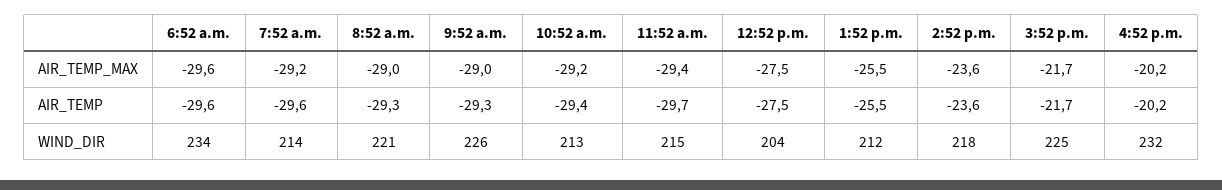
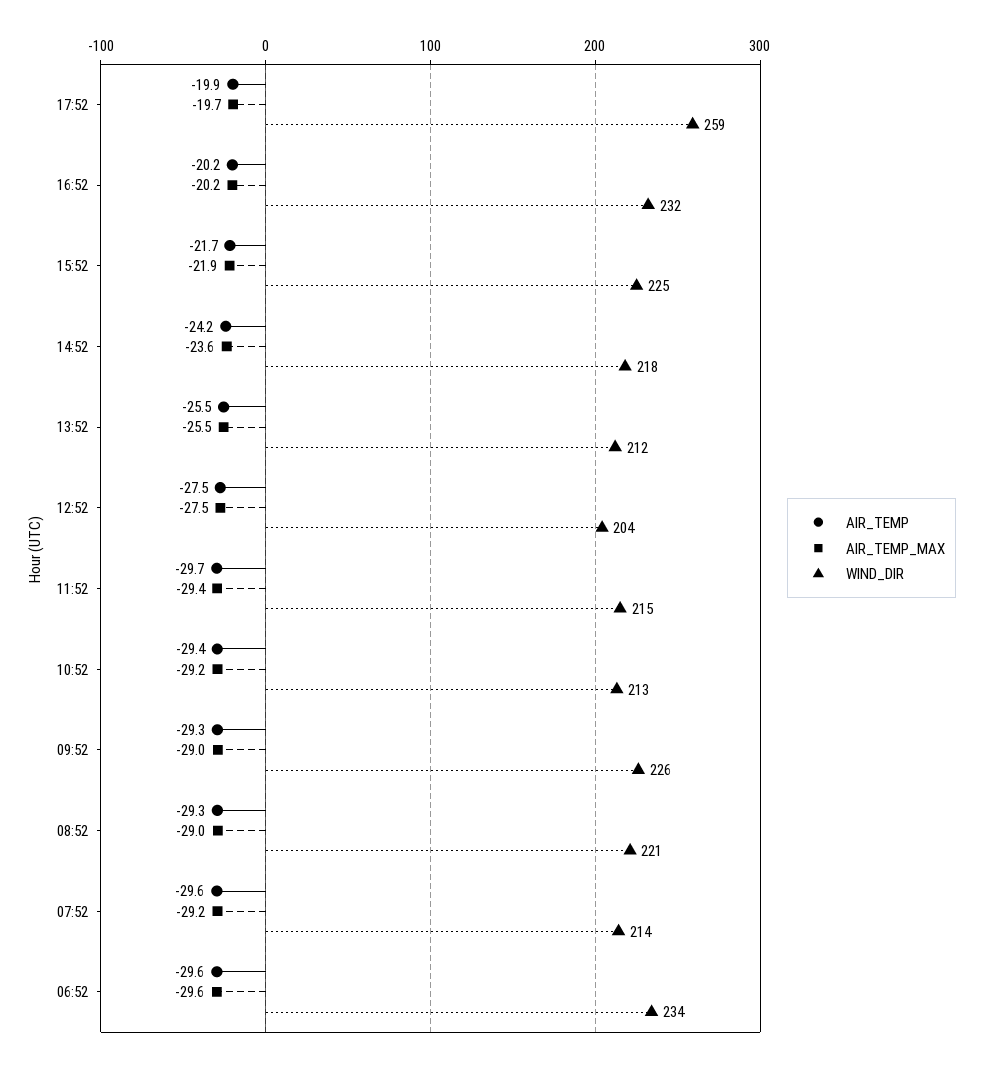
AIR_TEMP_MAX, 3:52 p.m.: -21.7 -> -21.9
AIR_TEMP, 2:52 p.m.: -23.6 -> -24.2
AIR_TEMP, 17:52: none -> -19.9
AIR_TEMP_MAX, 17:52: none -> -19.7
WIND_DIR, 17:52: none -> 259

